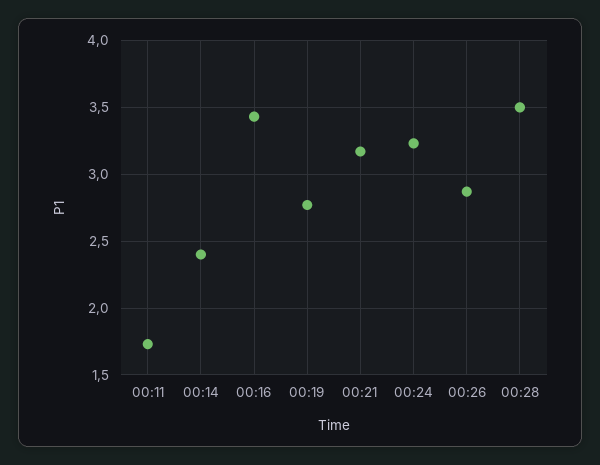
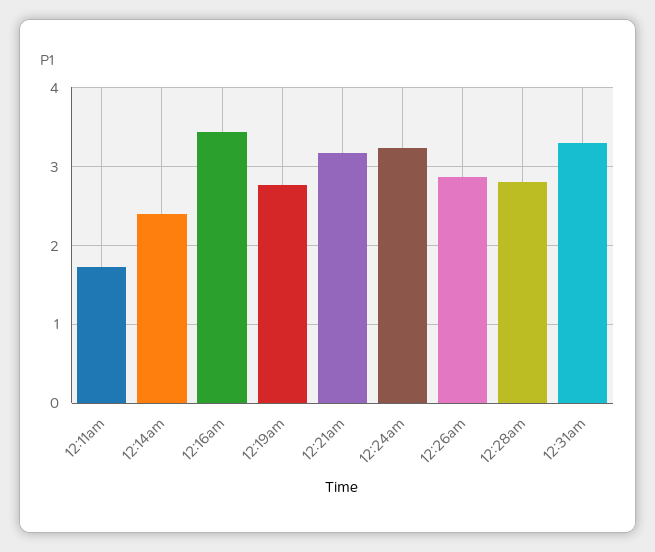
00:28: 3.5 -> 2.8
12:31am: none -> 3.3

